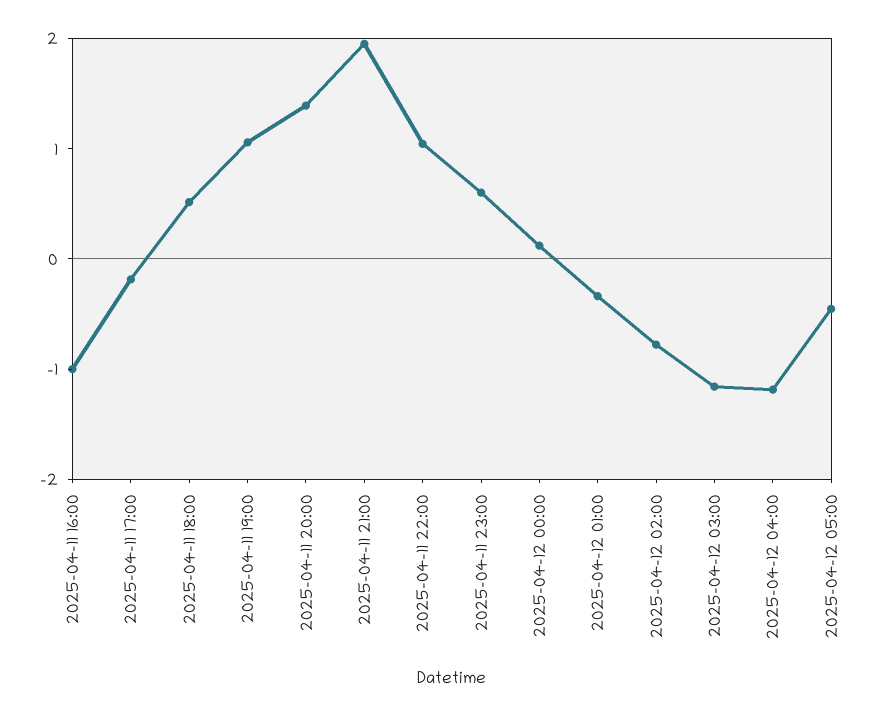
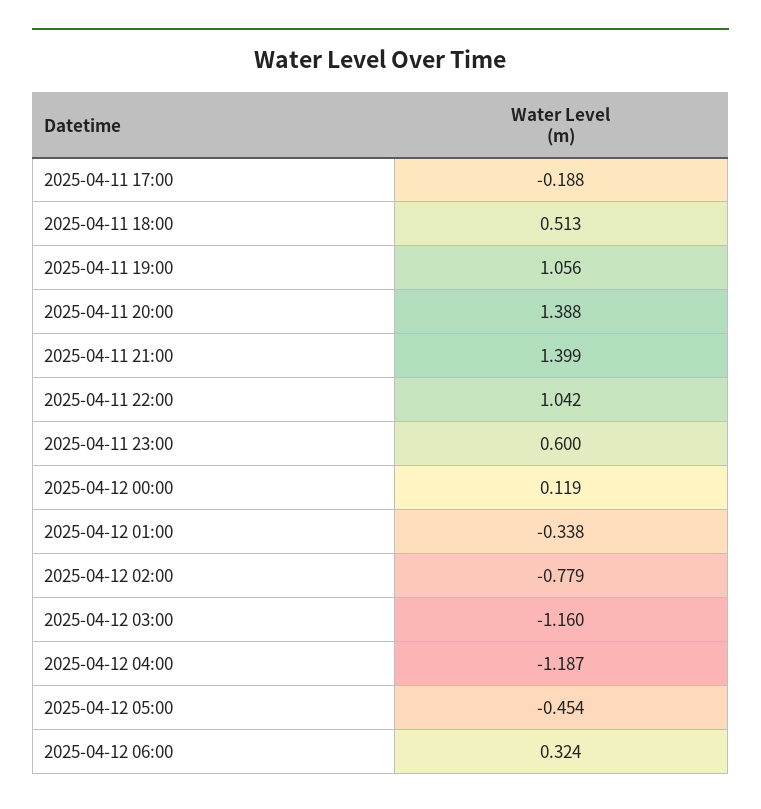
2025-04-11 16:00: -1 -> none
2025-04-11 21:00: 2 -> 1.399
2025-04-12 06:00: none -> 0.324

